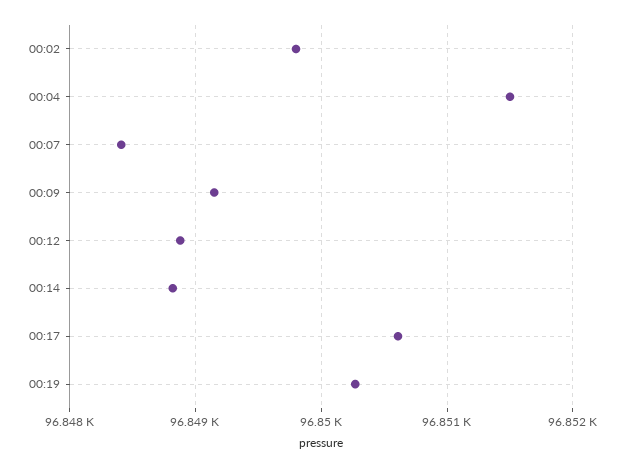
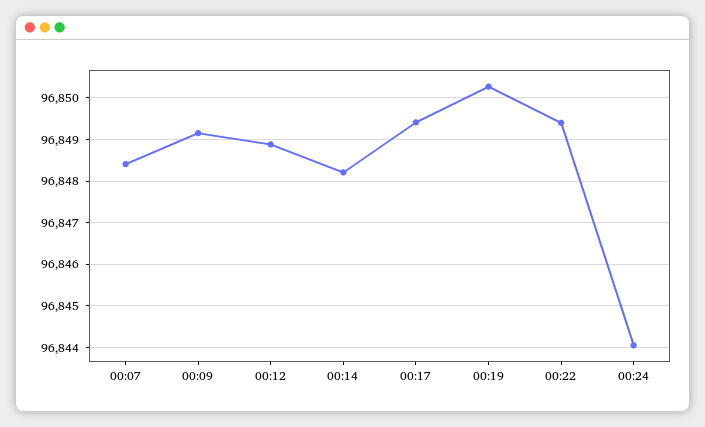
00:02: 96849.8 -> none
00:04: 96851.5 -> none
00:14: 96848.8 -> 96848.2
00:17: 96850.6 -> 96849.4
00:22: none -> 96849.4
00:24: none -> 96844

